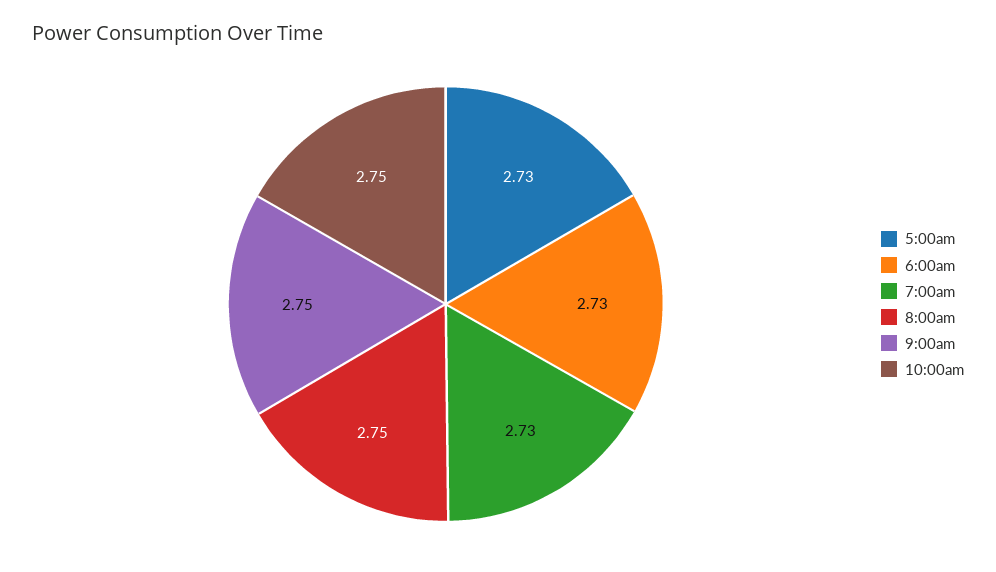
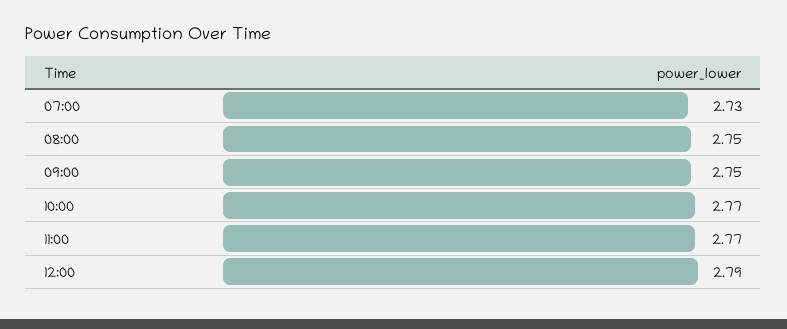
5:00am: 2.73 -> none
6:00am: 2.73 -> none
10:00am: 2.75 -> 2.77
11:00: none -> 2.77
12:00: none -> 2.79

